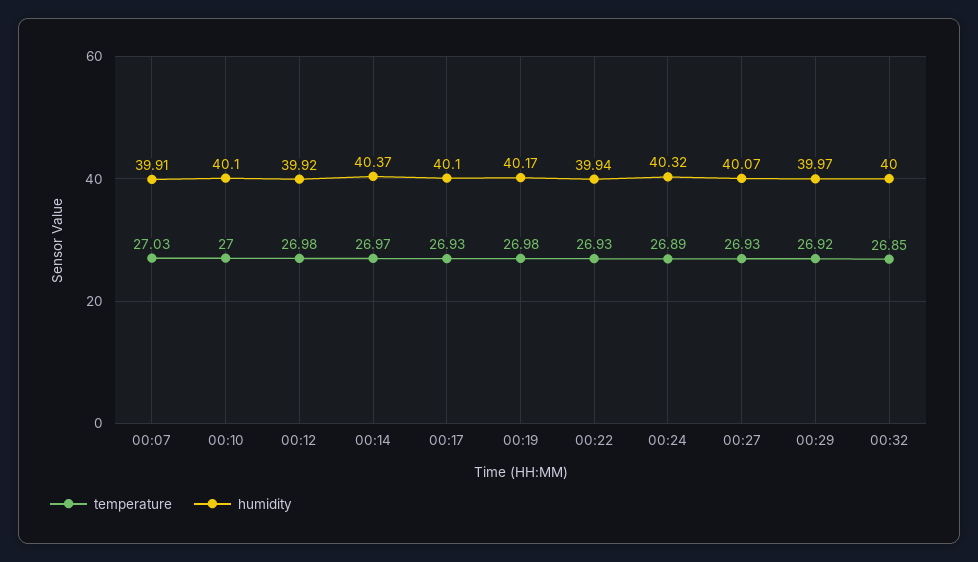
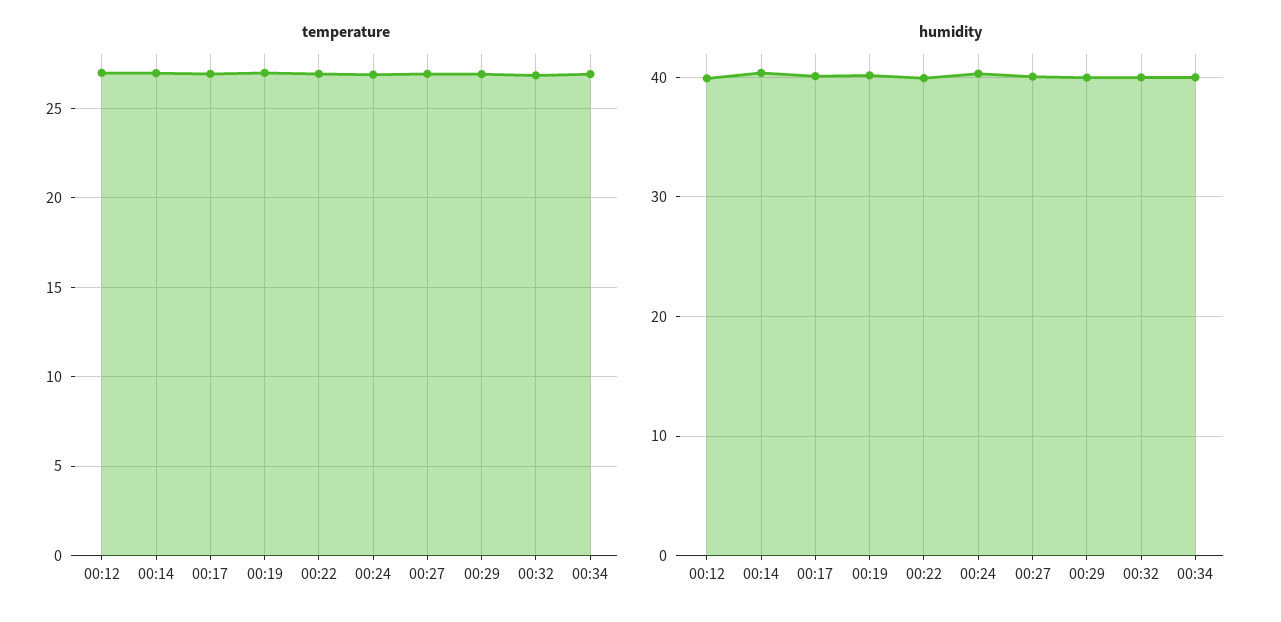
temperature, 00:07: 27.03 -> none
humidity, 00:07: 39.91 -> none
temperature, 00:10: 27 -> none
humidity, 00:10: 40.1 -> none
temperature, 00:34: none -> 27
humidity, 00:34: none -> 40

